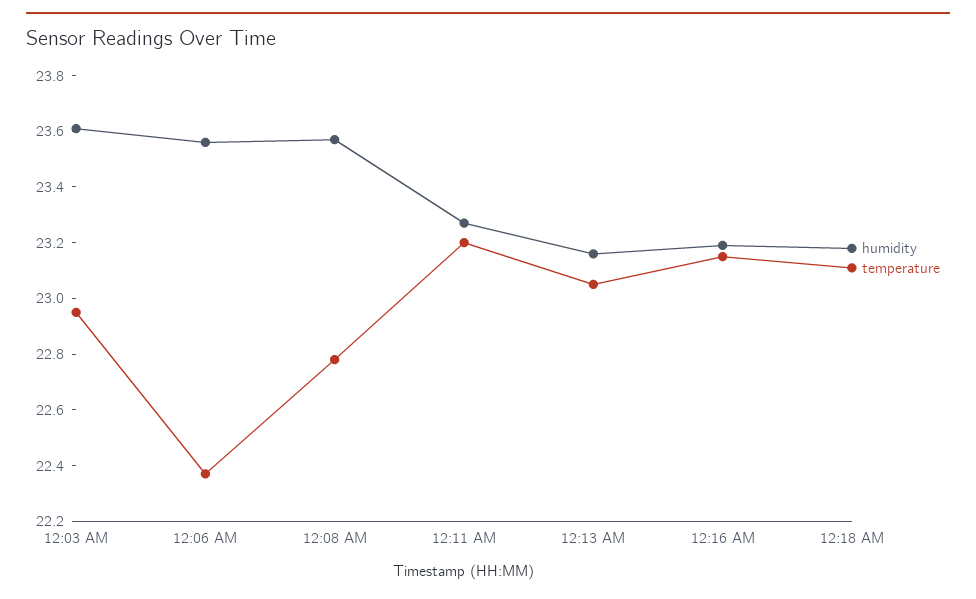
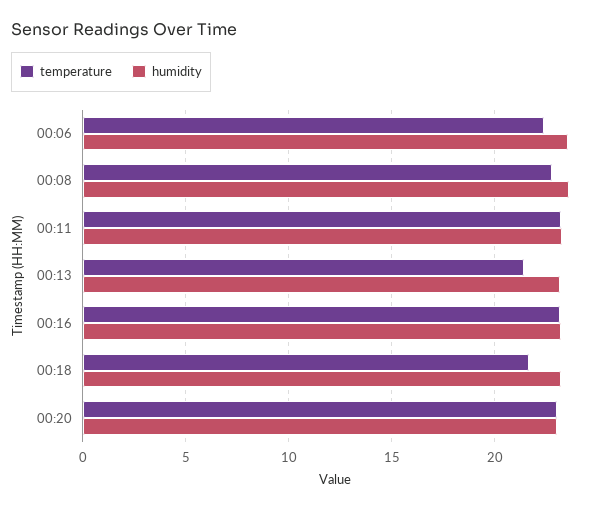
humidity, 12:03 AM: 23.6 -> none
temperature, 12:03 AM: 22.95 -> none
temperature, 12:13 AM: 23.05 -> 21.5
temperature, 12:18 AM: 23.1 -> 21.5
temperature, 00:20: none -> 23
humidity, 00:20: none -> 23

